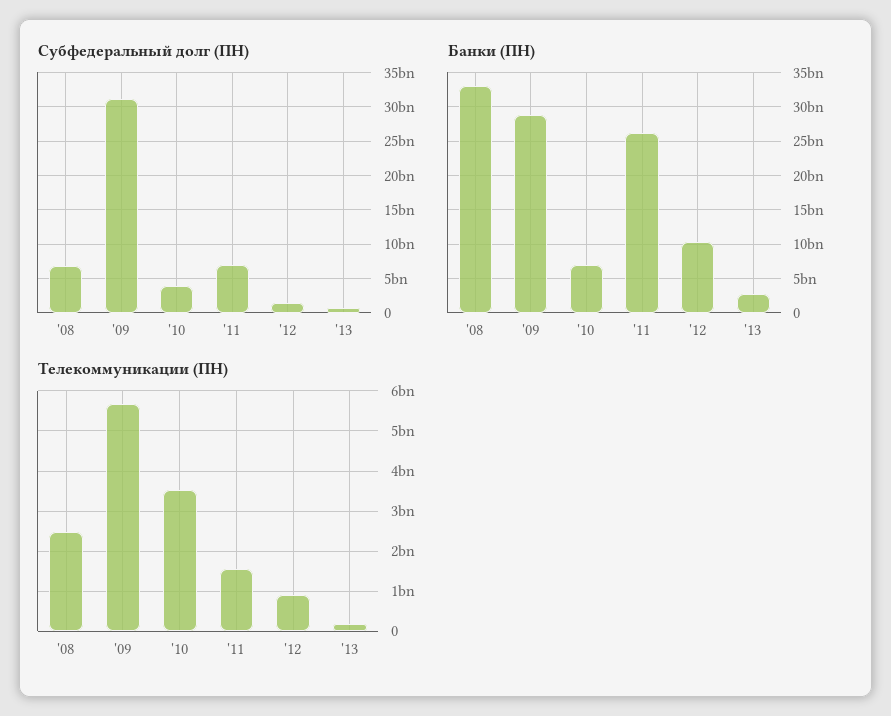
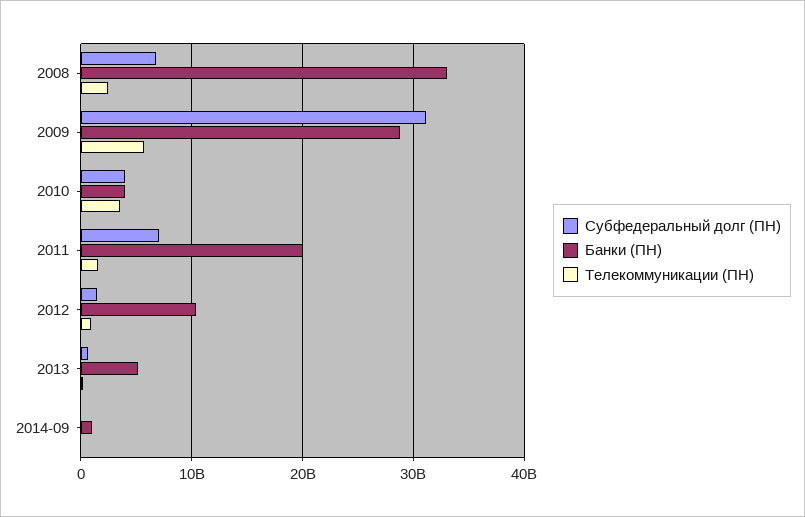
Банки (ПН), '10: 7000000000 -> 4000000000
Банки (ПН), '11: 26000000000 -> 20000000000
Банки (ПН), '13: 3000000000 -> 5000000000
Субфедеральный долг (ПН), 2014-09: none -> 0
Банки (ПН), 2014-09: none -> 1000000000
Телекоммуникации (ПН), 2014-09: none -> 0

